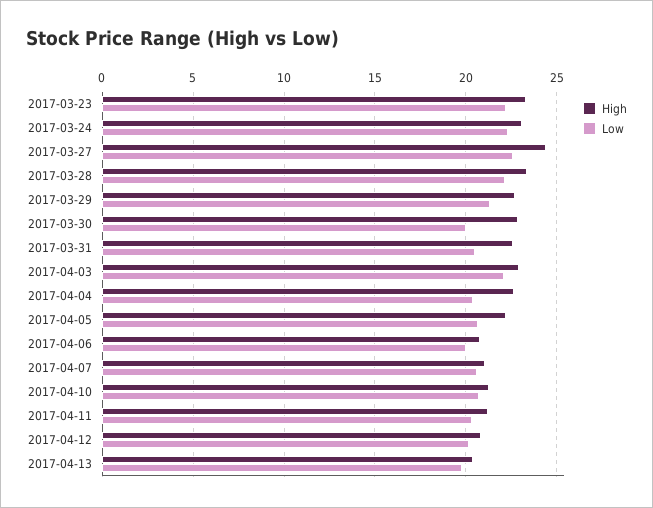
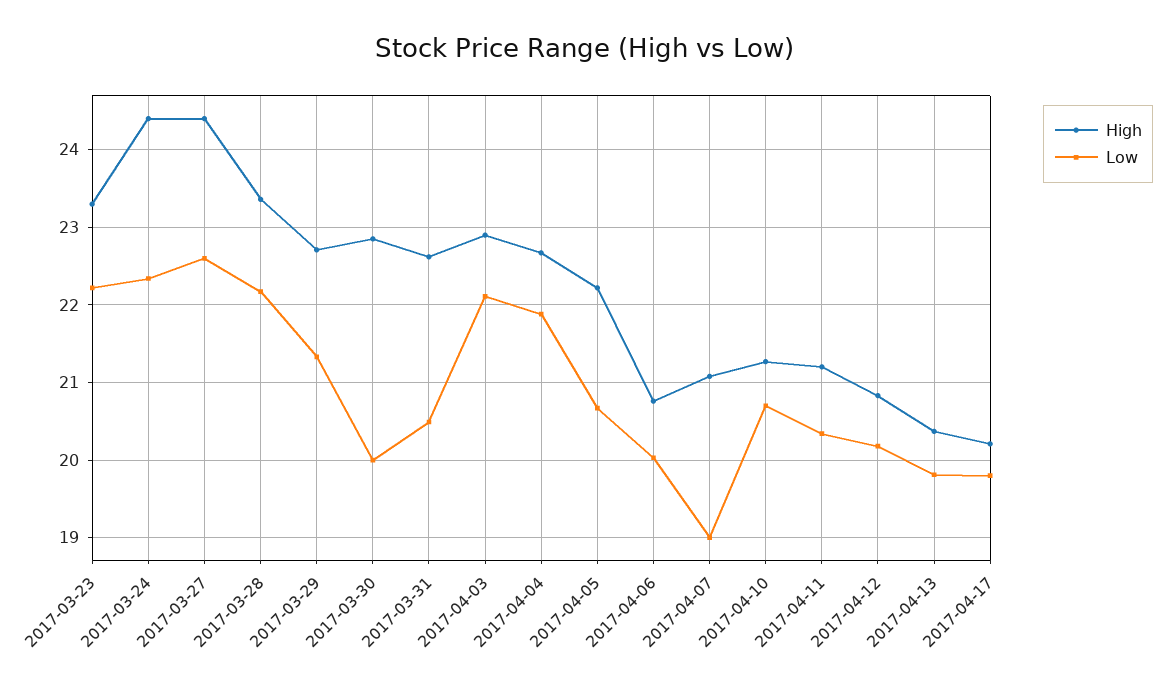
High, 2017-03-24: 23 -> 24.4
Low, 2017-04-04: 20.5 -> 21.9
Low, 2017-04-07: 20.5 -> 19
High, 2017-04-17: none -> 20.2
Low, 2017-04-17: none -> 19.8

